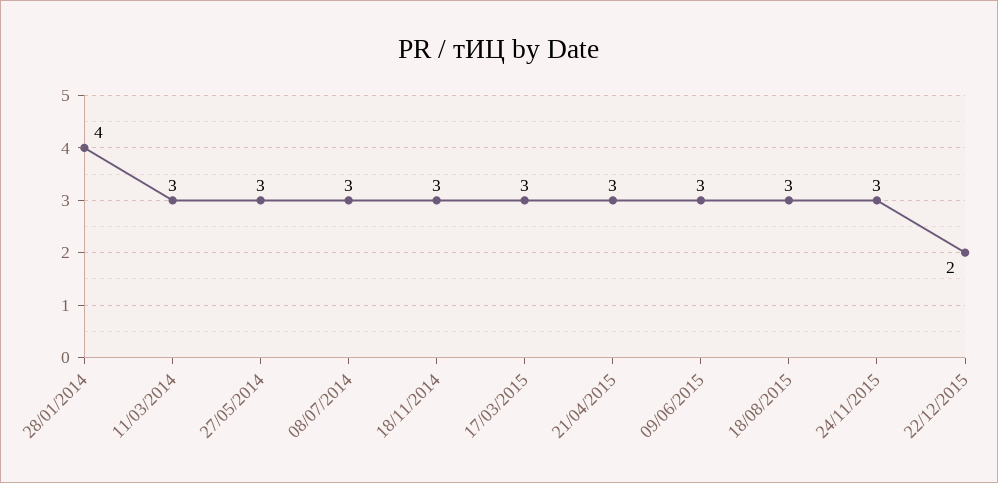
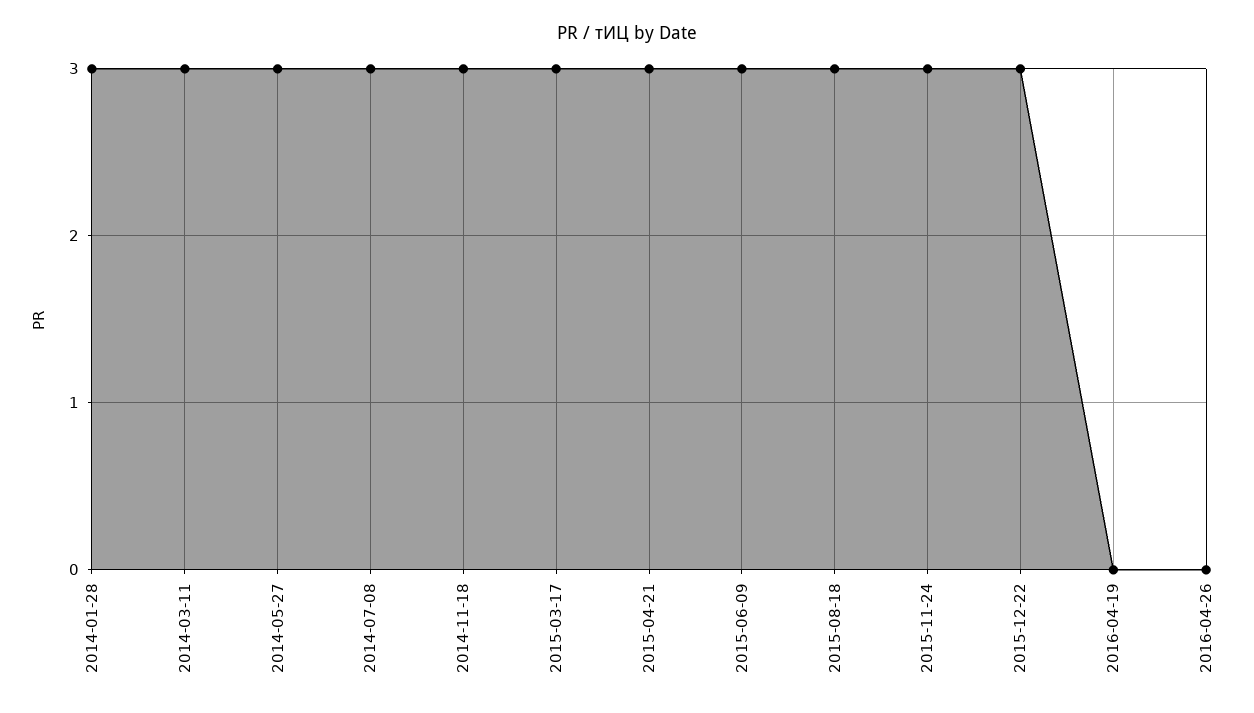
28/01/2014: 4 -> 3
22/12/2015: 2 -> 3
2016-04-19: none -> 0
2016-04-26: none -> 0

